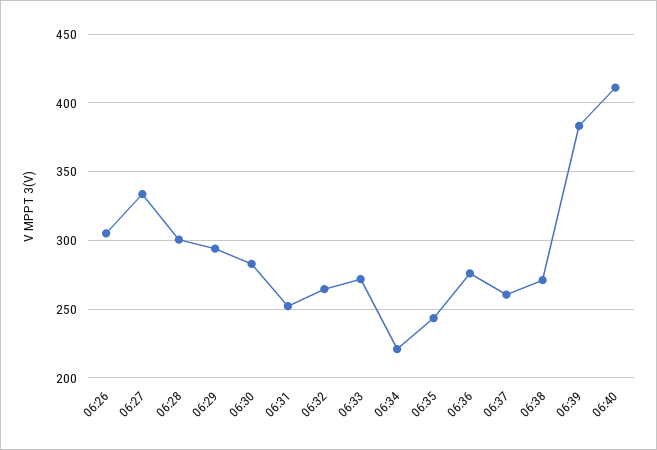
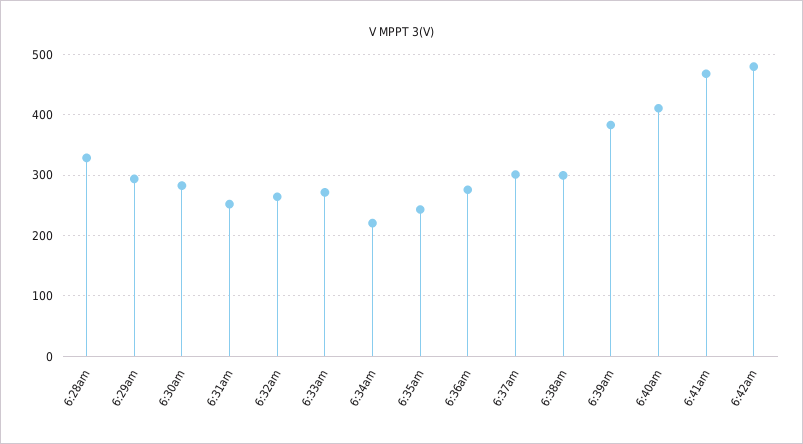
06:26: 305 -> none
06:27: 335 -> none
06:28: 300 -> 330
06:37: 260 -> 300
06:38: 270 -> 300
6:41am: none -> 470
6:42am: none -> 480

